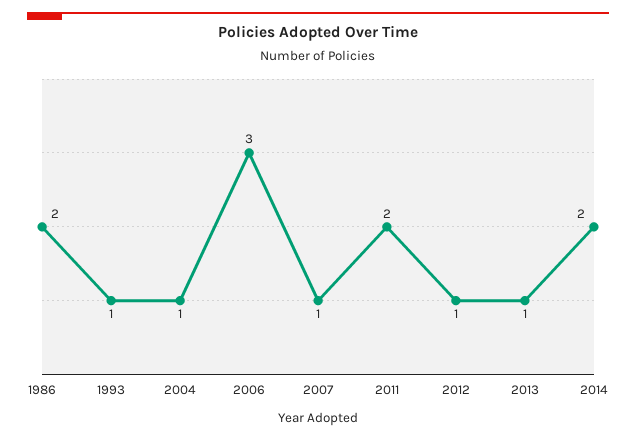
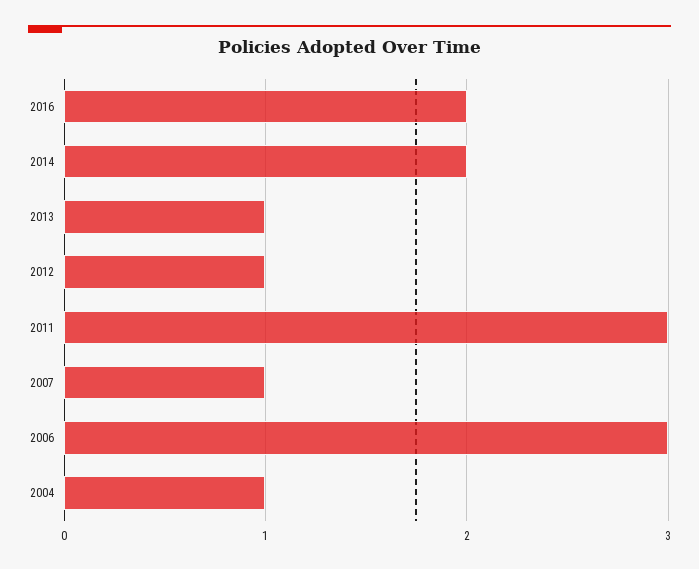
1986: 2 -> none
1993: 1 -> none
2011: 2 -> 3
2016: none -> 2

